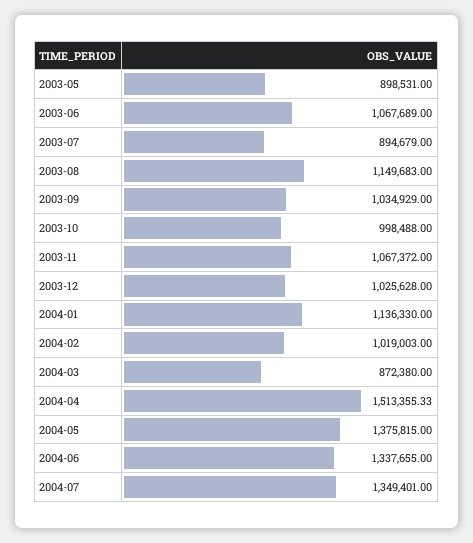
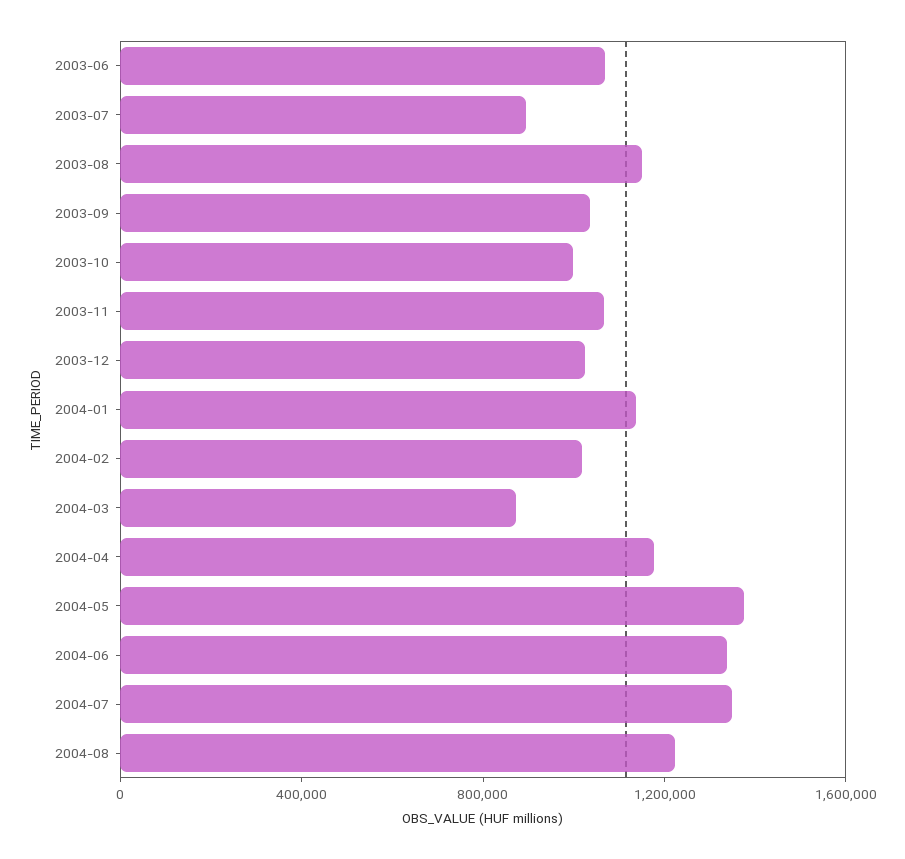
2003-05: 898531 -> none
2004-04: 1513355.33 -> 1200000
2004-08: none -> 1200000

